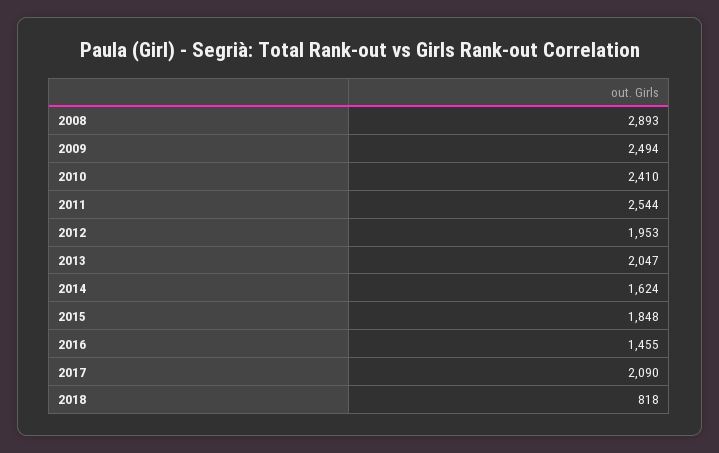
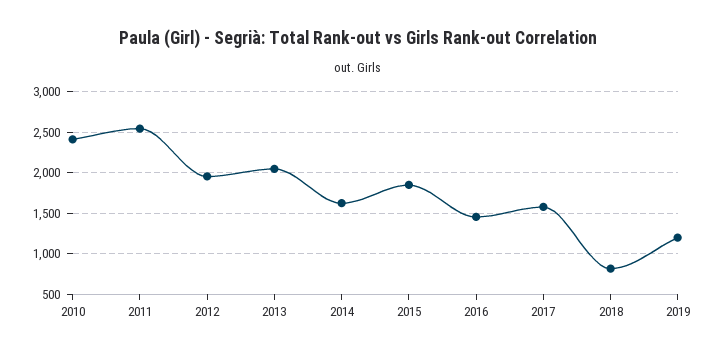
2008: 2893 -> none
2009: 2494 -> none
2017: 2090 -> 1600
2019: none -> 1200

